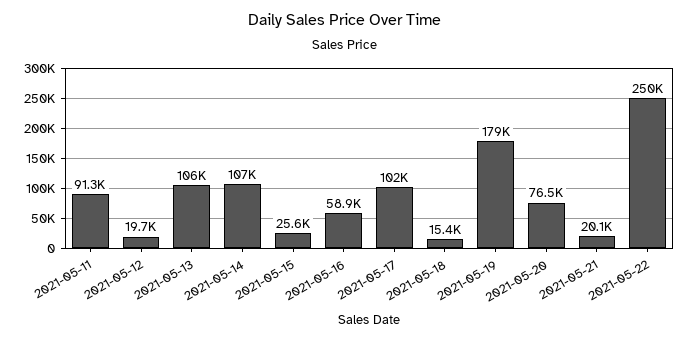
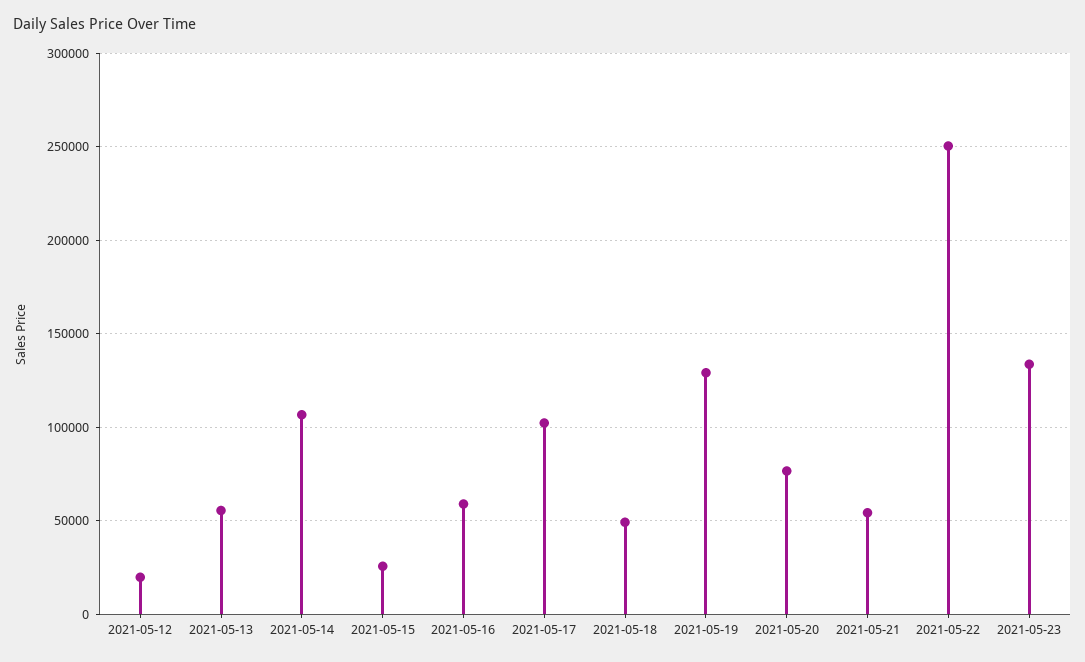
2021-05-11: 91300 -> none
2021-05-13: 106000 -> 55000
2021-05-18: 15400 -> 50000
2021-05-19: 179000 -> 130000
2021-05-21: 20100 -> 55000
2021-05-23: none -> 135000

